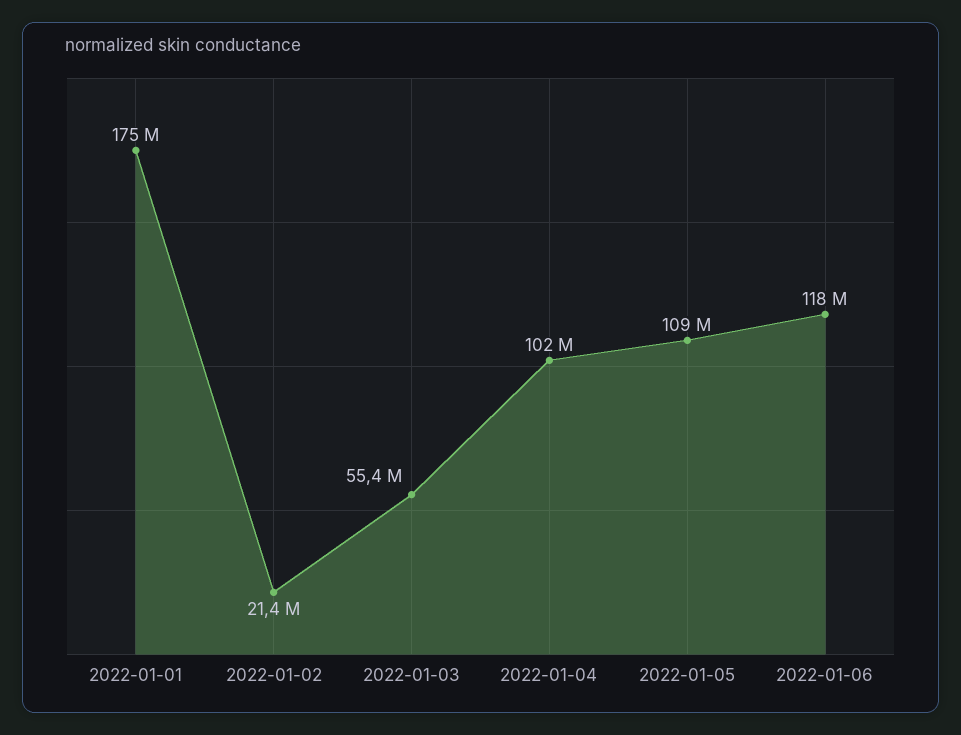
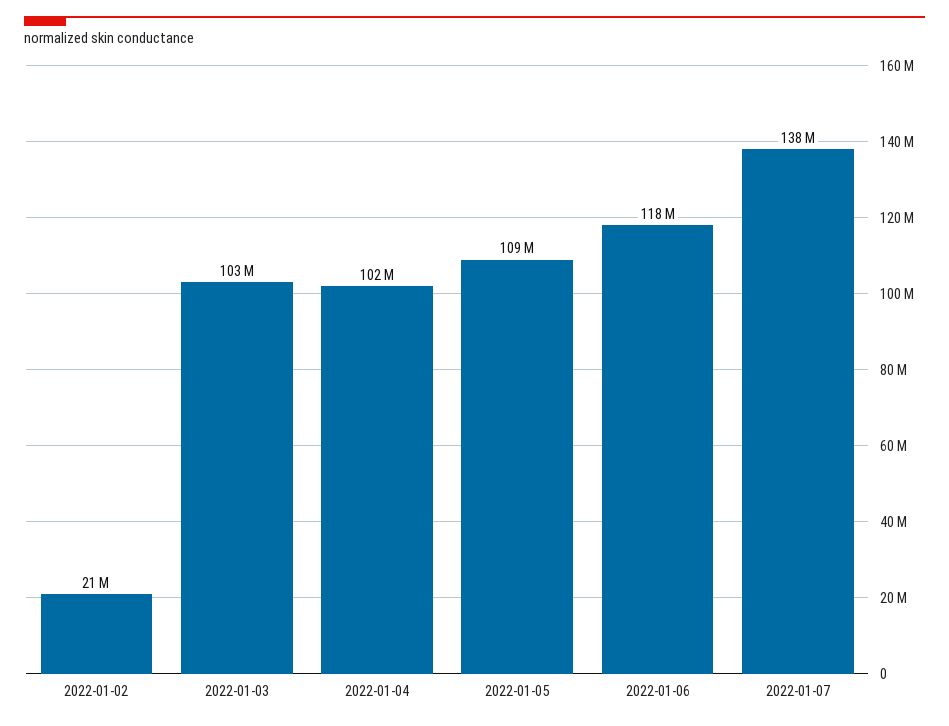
2022-01-01: 175000000 -> none
2022-01-03: 55400000 -> 103000000
2022-01-07: none -> 138000000

